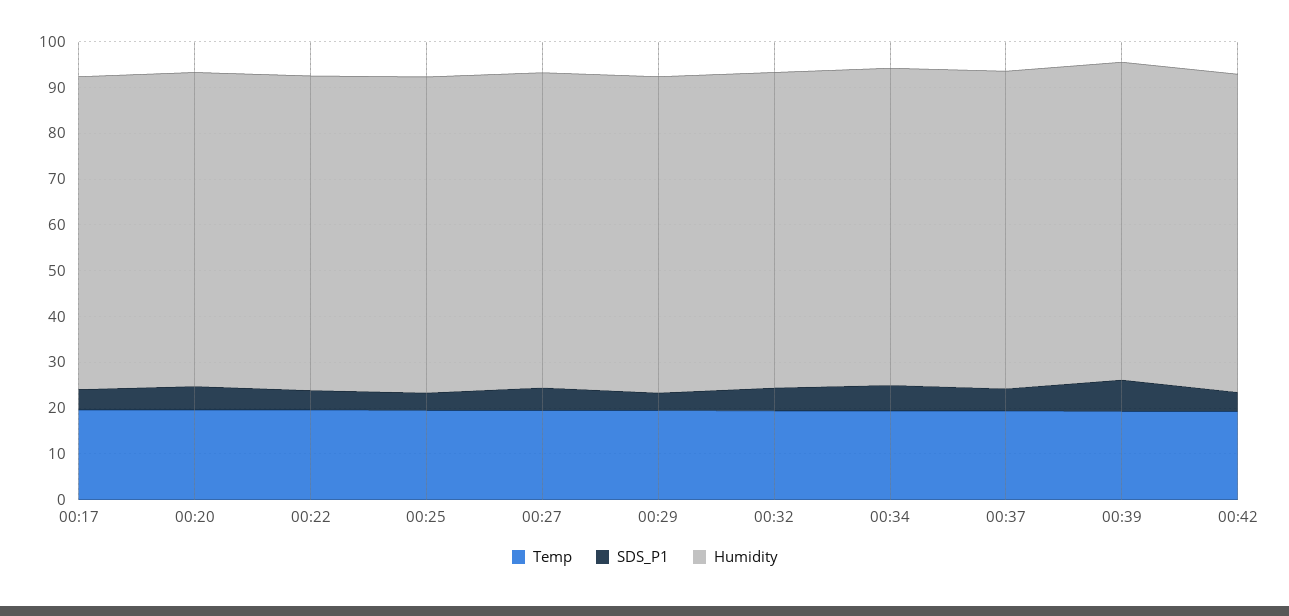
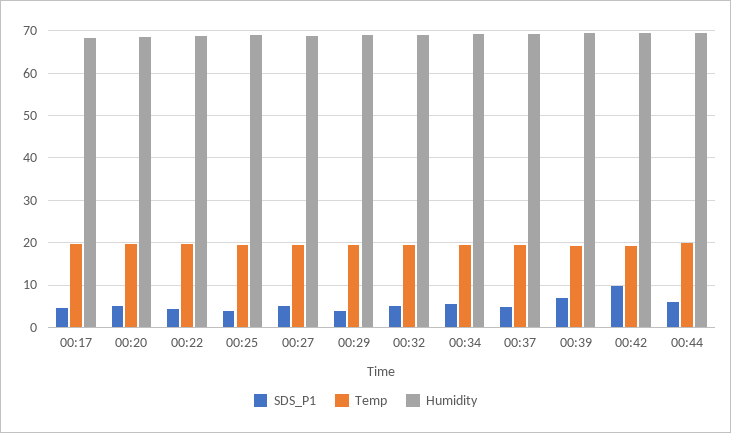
SDS_P1, 00:42: 4 -> 10
SDS_P1, 00:44: none -> 6
Temp, 00:44: none -> 20
Humidity, 00:44: none -> 70

